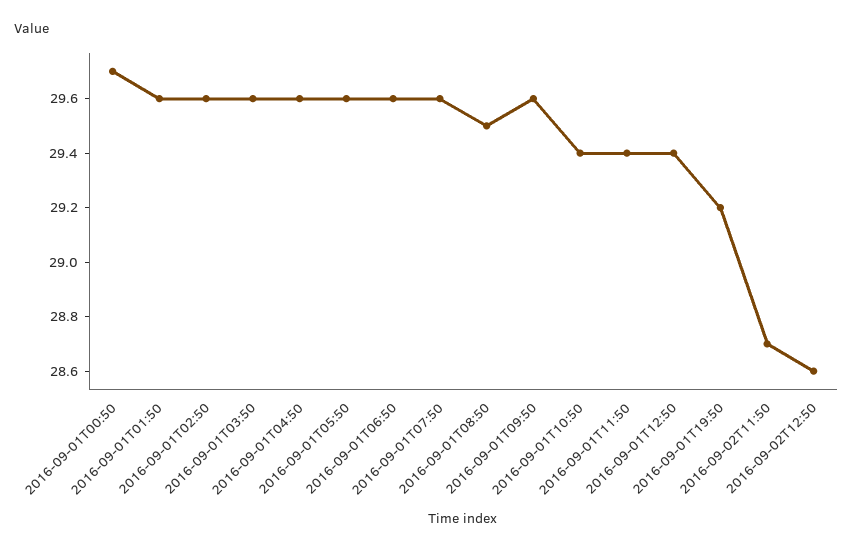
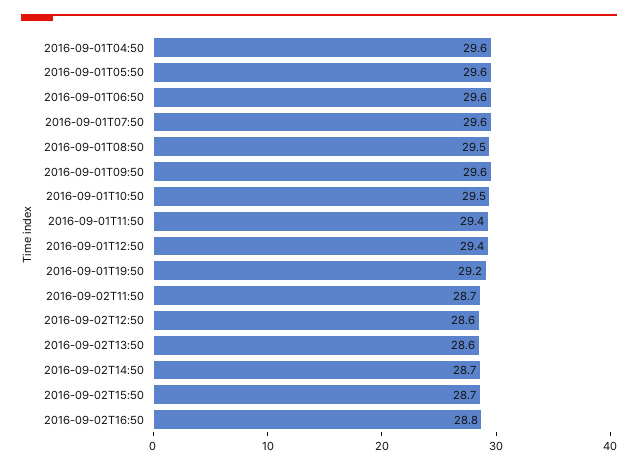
2016-09-01T00:50: 29.7 -> none
2016-09-01T01:50: 29.6 -> none
2016-09-01T02:50: 29.6 -> none
2016-09-01T03:50: 29.6 -> none
2016-09-01T10:50: 29.4 -> 29.5
2016-09-02T13:50: none -> 28.6
2016-09-02T14:50: none -> 28.7
2016-09-02T15:50: none -> 28.7
2016-09-02T16:50: none -> 28.8

